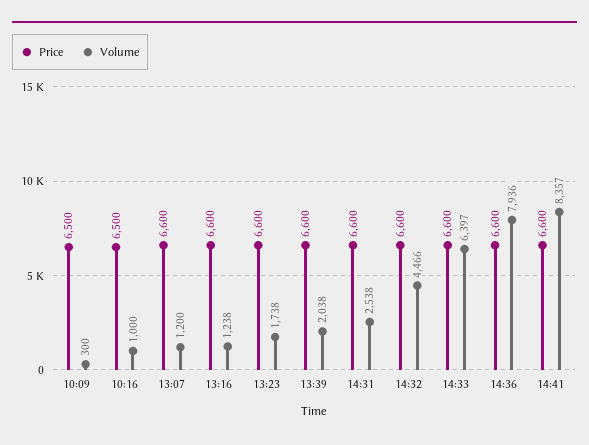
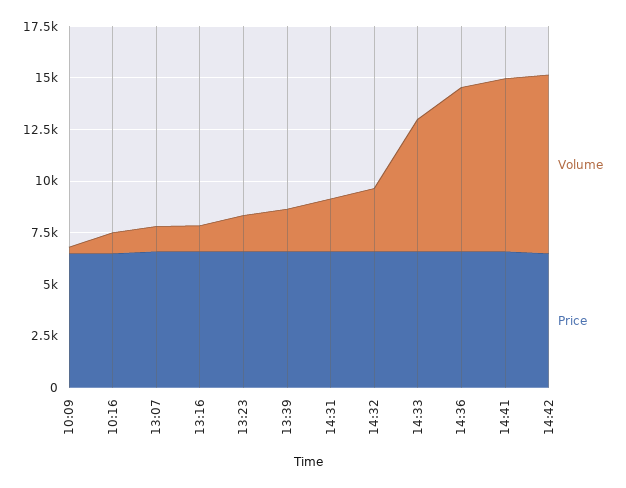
Volume, 14:32: 4466 -> 3000
Volume, 14:42: none -> 8500
Price, 14:42: none -> 6500

